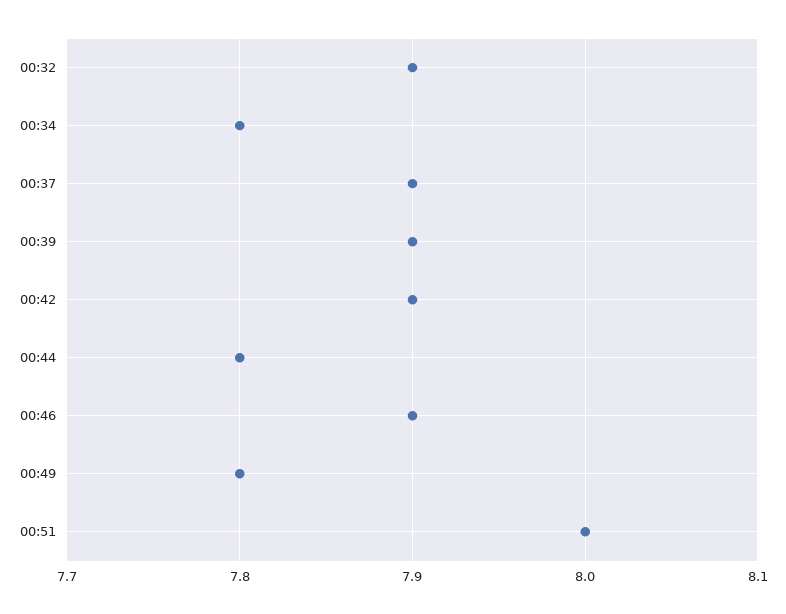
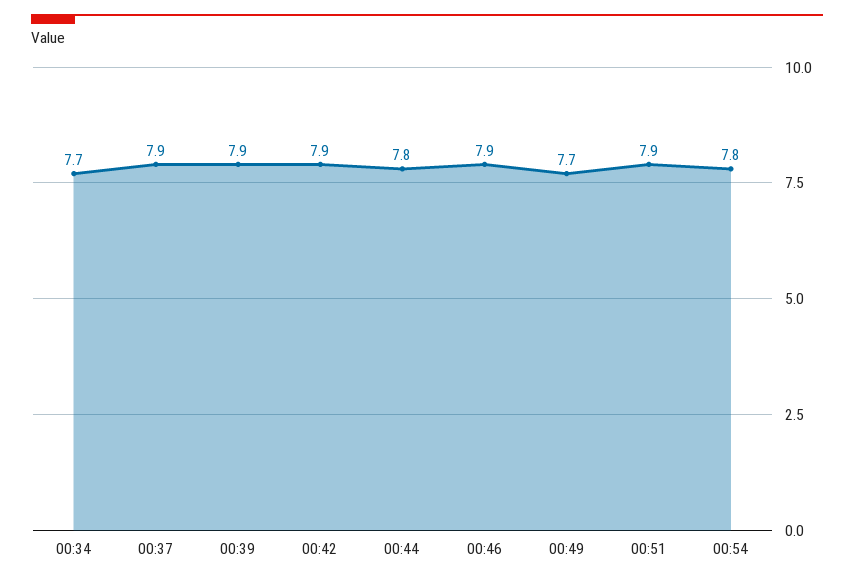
00:32: 7.9 -> none
00:34: 7.8 -> 7.7
00:49: 7.8 -> 7.7
00:51: 8 -> 7.9
00:54: none -> 7.8

